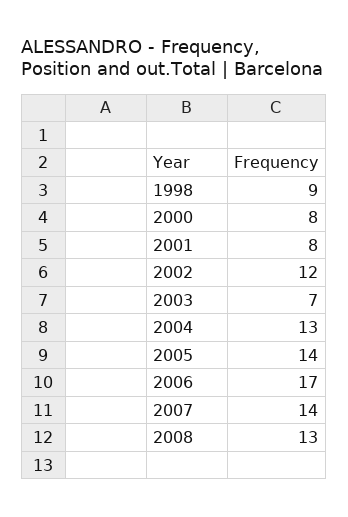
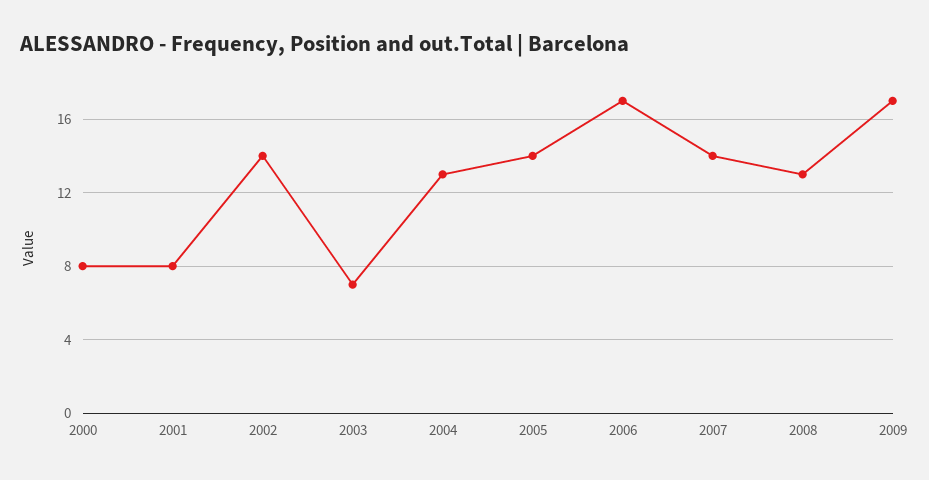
1998: 9 -> none
2002: 12 -> 14
2009: none -> 17

